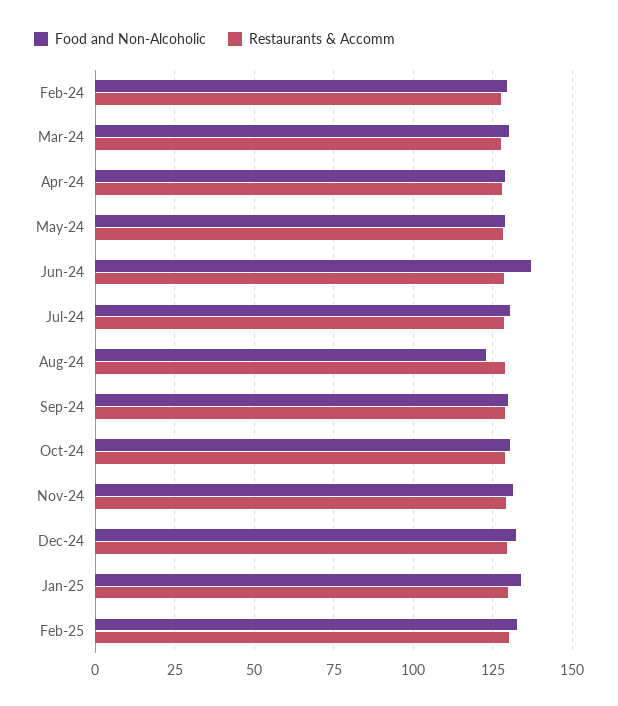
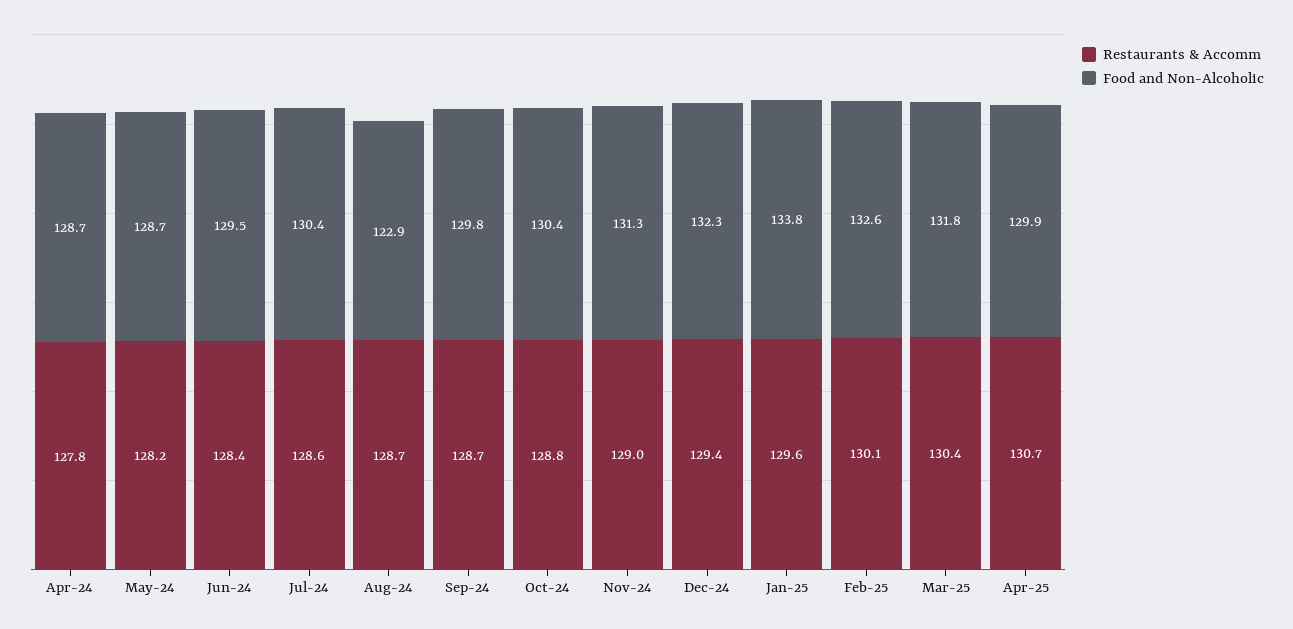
Food and Non-Alcoholic, Feb-24: 130 -> none
Restaurants & Accomm, Feb-24: 127.5 -> none
Food and Non-Alcoholic, Mar-24: 130 -> none
Restaurants & Accomm, Mar-24: 127.5 -> none
Food and Non-Alcoholic, Jun-24: 137.5 -> 129.5
Restaurants & Accomm, Mar-25: none -> 130.4
Food and Non-Alcoholic, Mar-25: none -> 131.8
Restaurants & Accomm, Apr-25: none -> 130.7
Food and Non-Alcoholic, Apr-25: none -> 129.9

